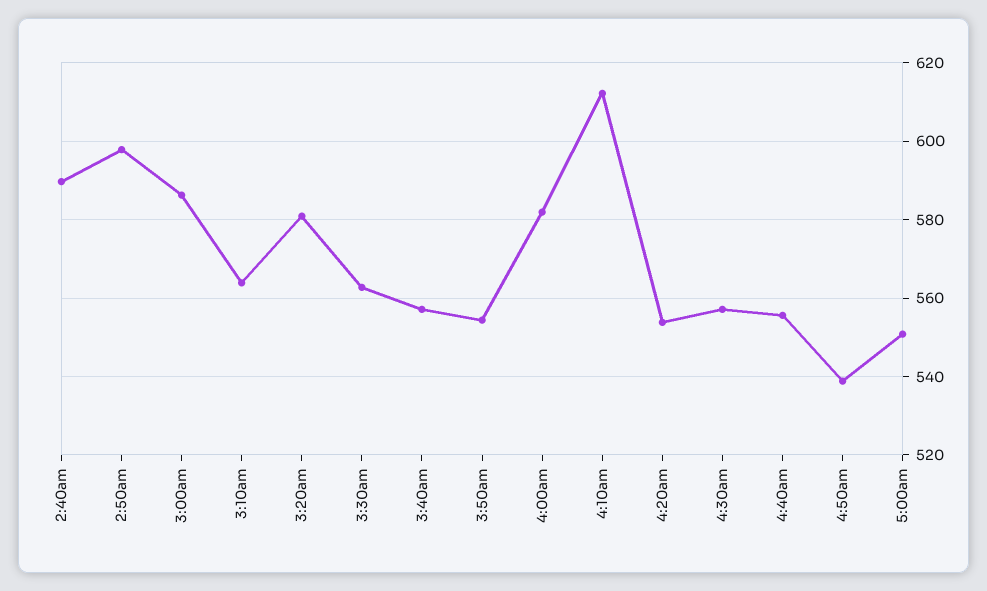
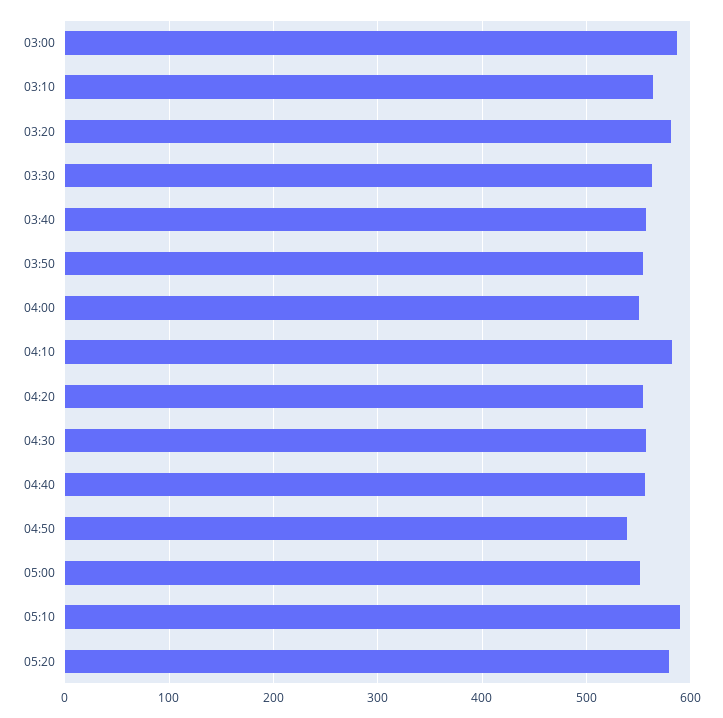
2:40am: 590 -> none
2:50am: 598 -> none
4:00am: 582 -> 550
4:10am: 612 -> 580
05:10: none -> 590
05:20: none -> 580

